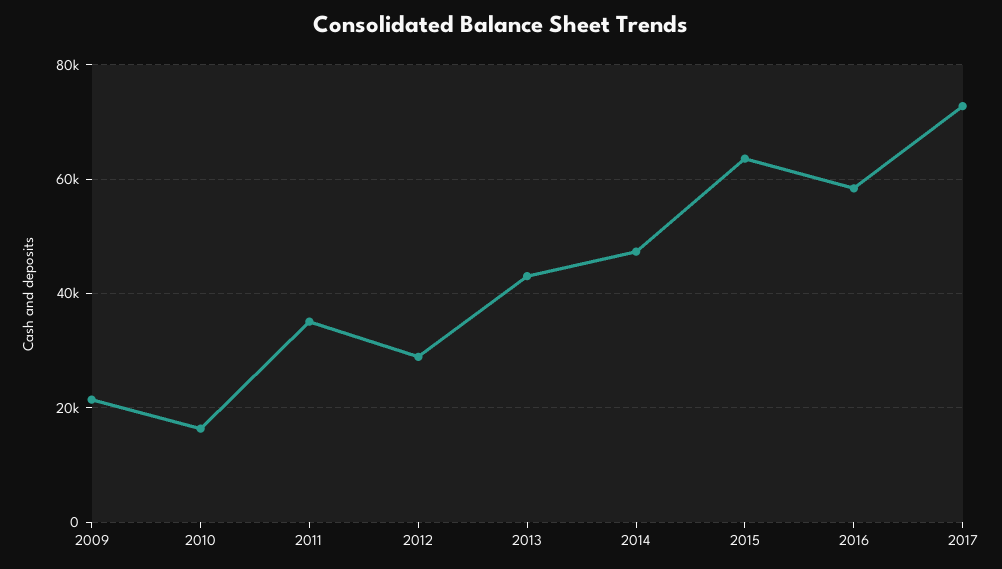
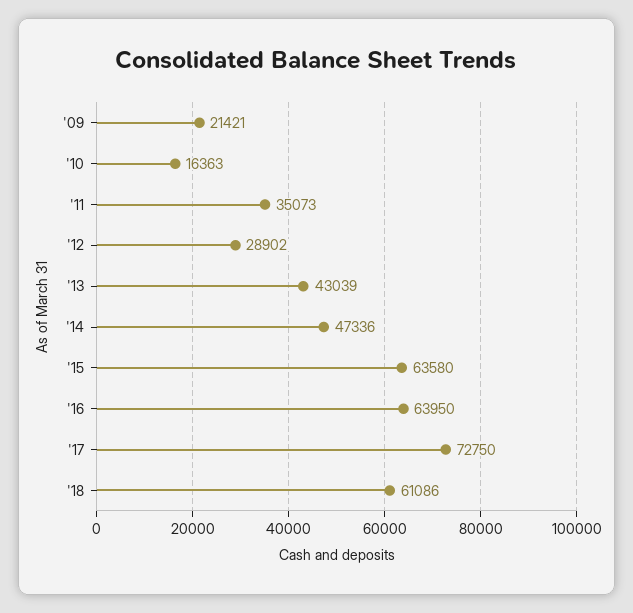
2016: 58000 -> 63950
'18: none -> 61086

